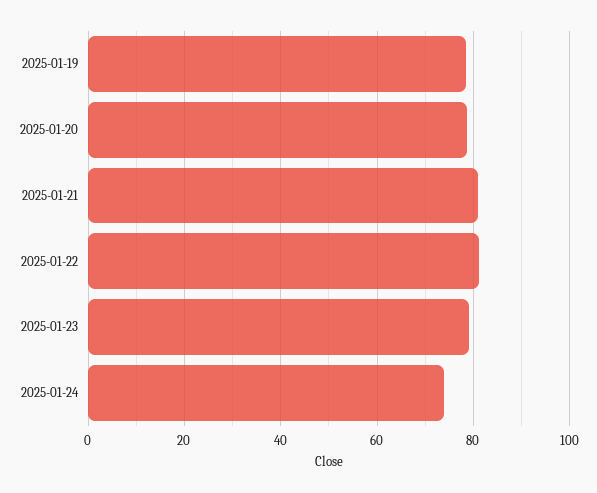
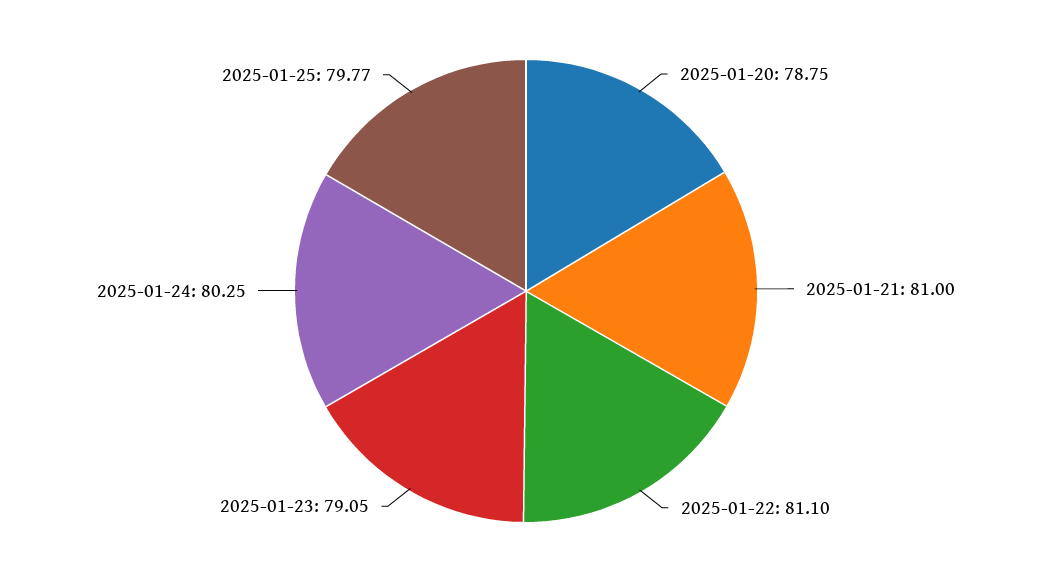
2025-01-19: 78 -> none
2025-01-24: 74 -> 80.25
2025-01-25: none -> 79.77

